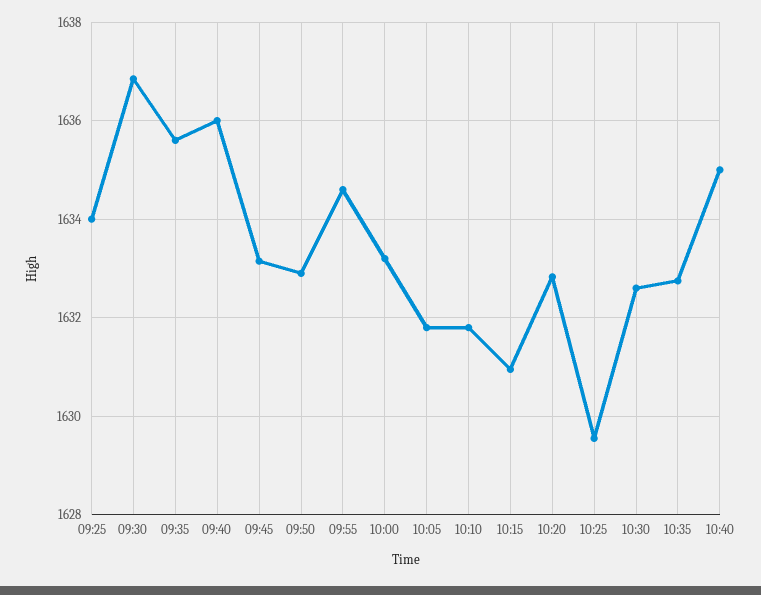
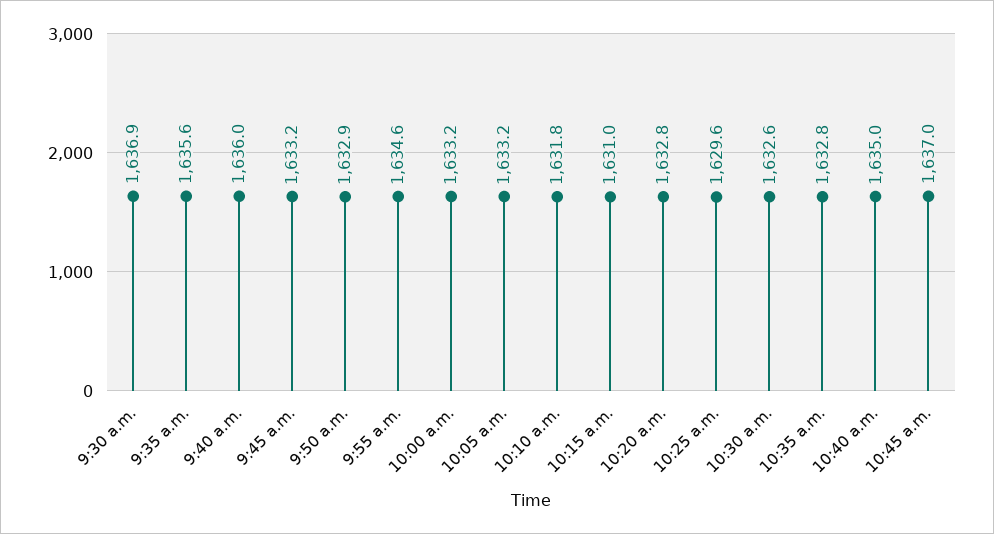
09:25: 1634 -> none
10:05: 1631.8 -> 1633.2
10:45 a.m.: none -> 1637

